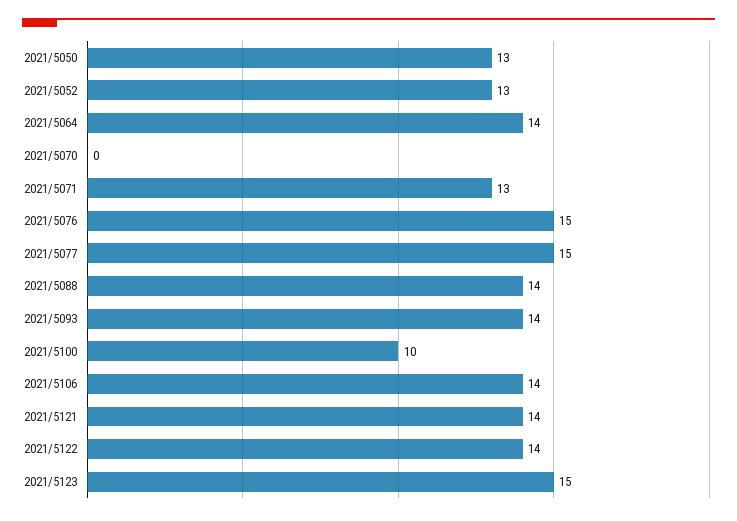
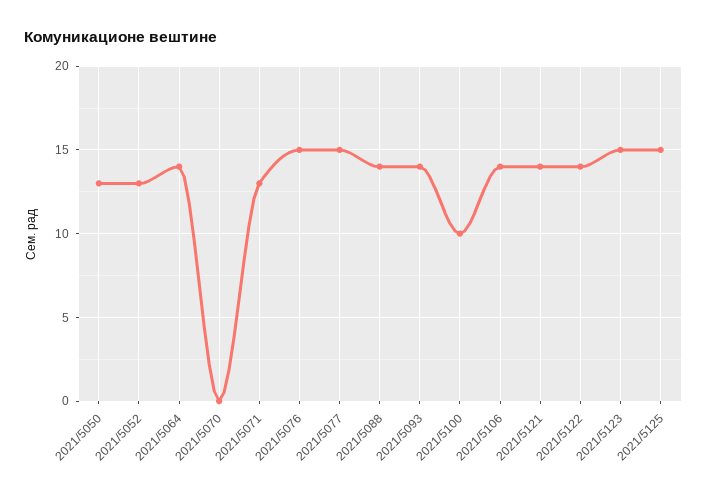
2021/5125: none -> 15

